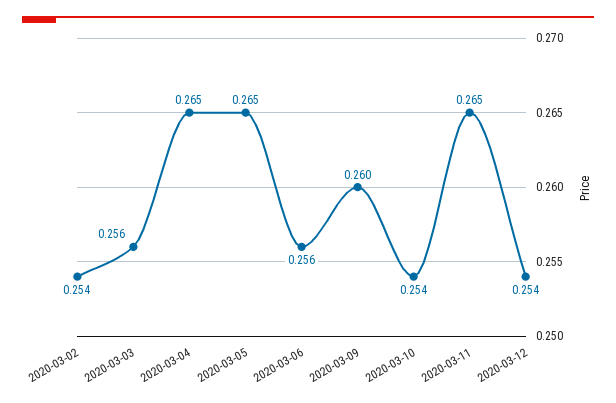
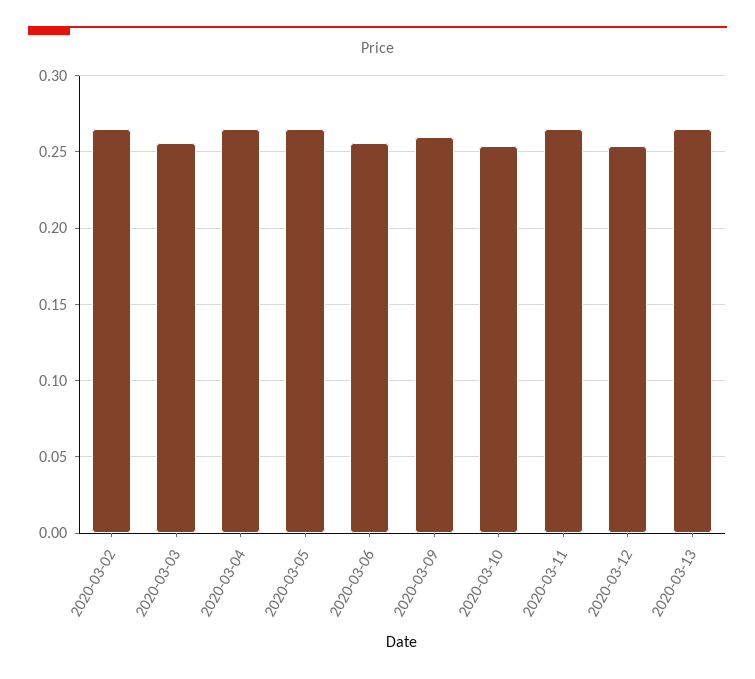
2020-03-02: 0.254 -> 0.265
2020-03-13: none -> 0.265

